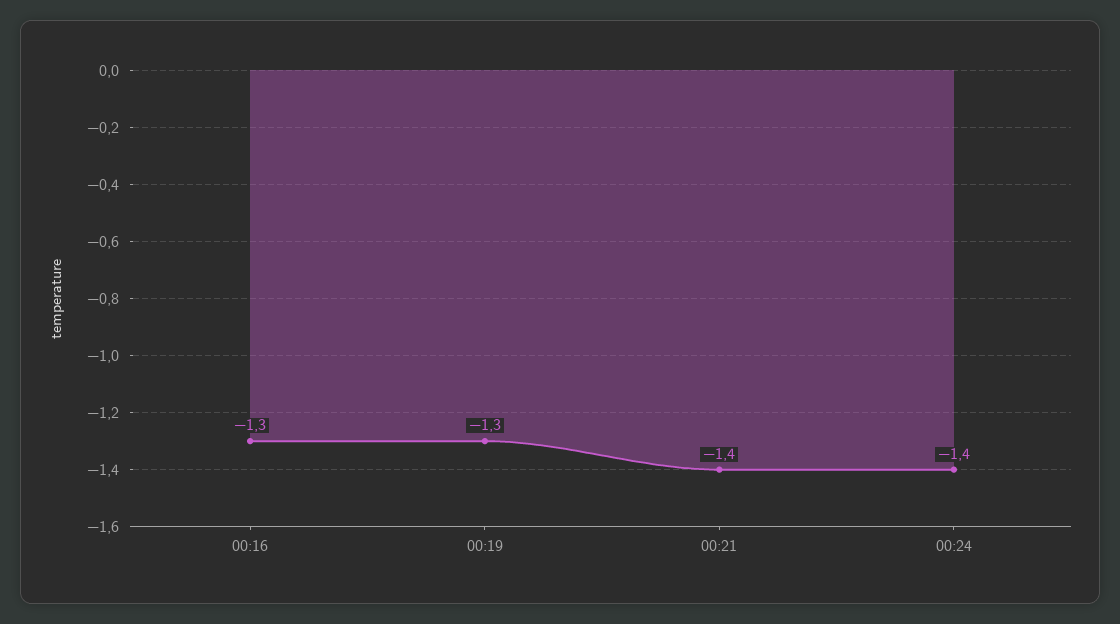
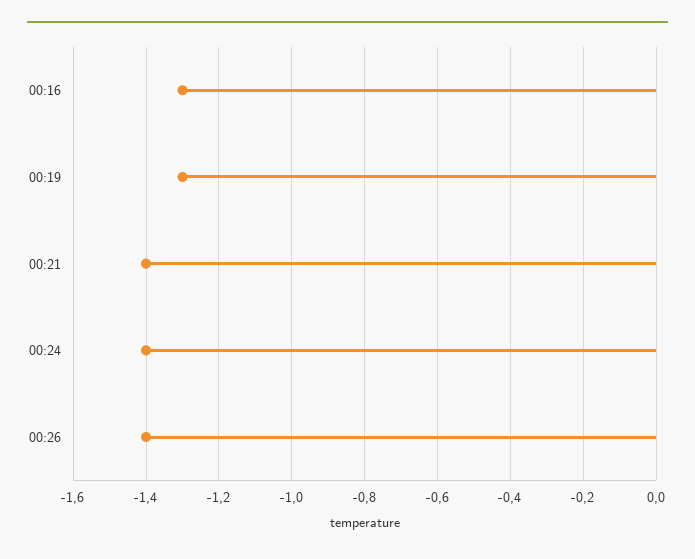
00:26: none -> -1.4

